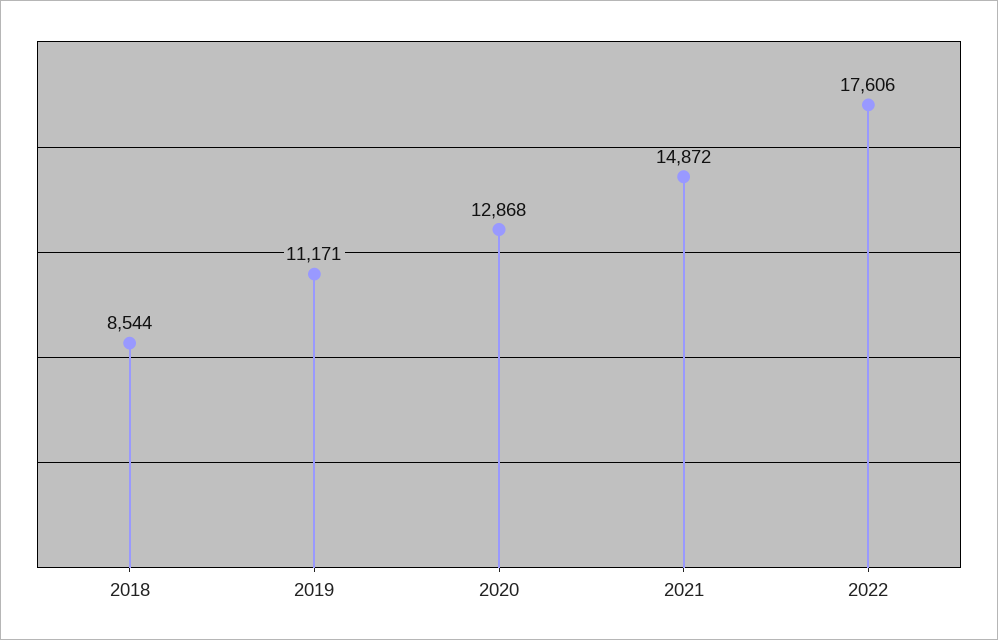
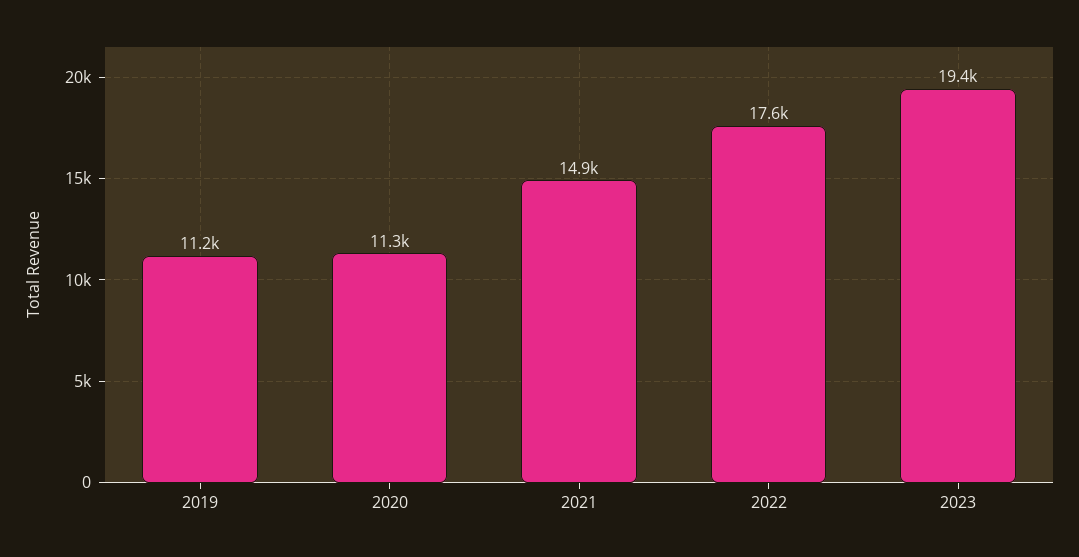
2018: 8544 -> none
2020: 12868 -> 11300
2023: none -> 19400

